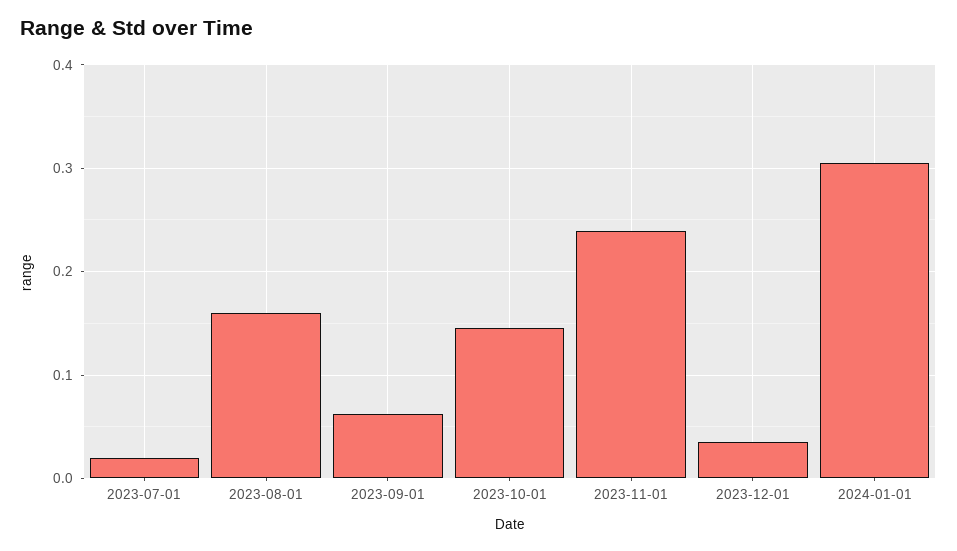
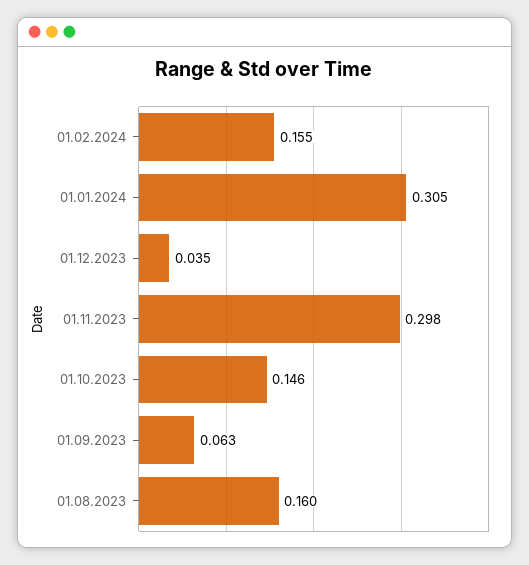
2023-07-01: 0.02 -> none
2023-11-01: 0.24 -> 0.298
01.02.2024: none -> 0.155

